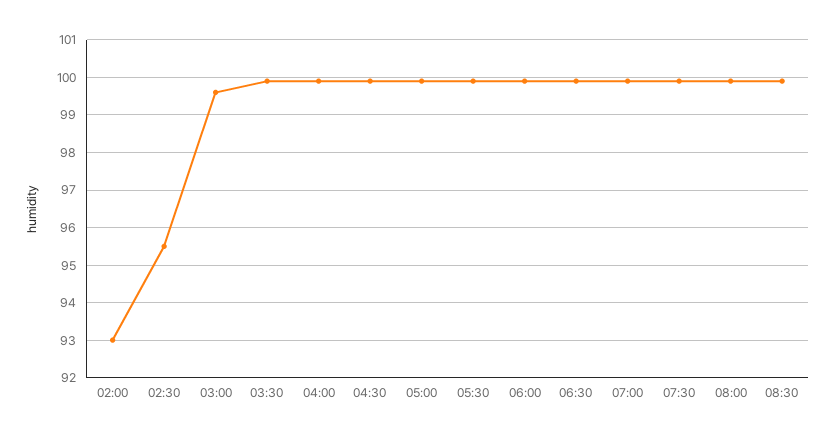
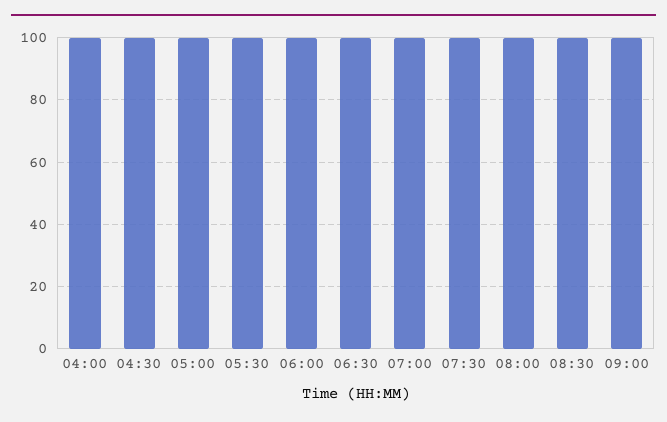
02:00: 93 -> none
02:30: 95.5 -> none
03:00: 99.5 -> none
03:30: 100 -> none
09:00: none -> 100

